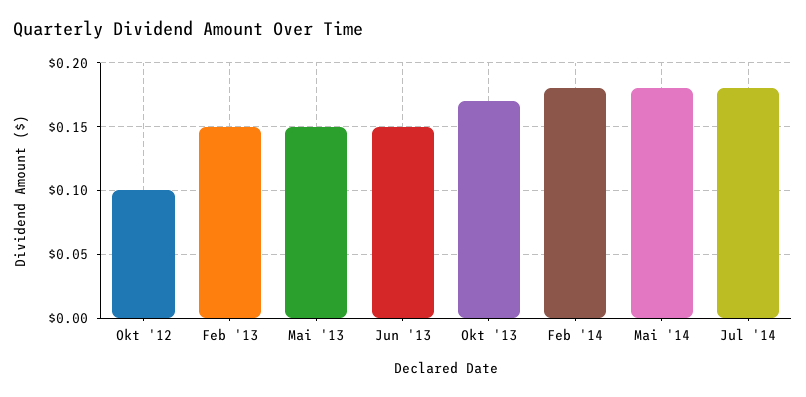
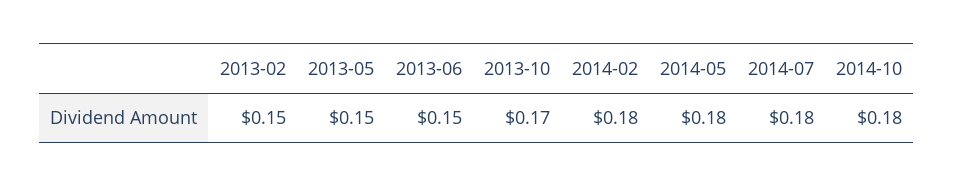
Okt '12: 0.1 -> none
2014-10: none -> 0.18

